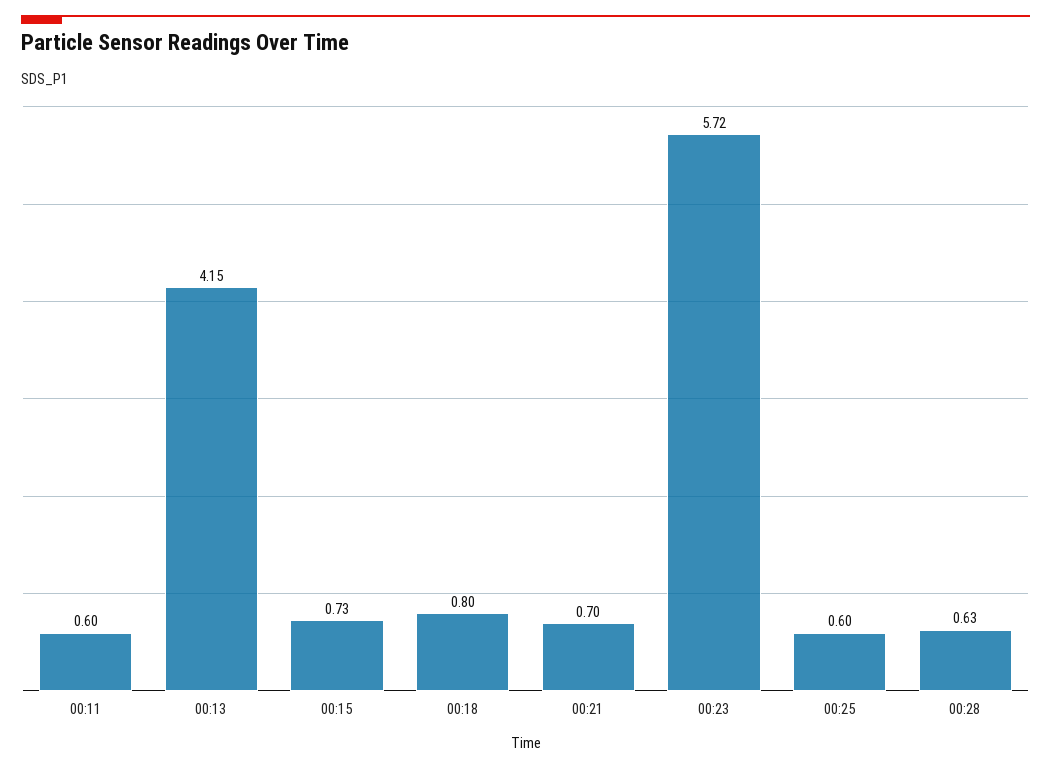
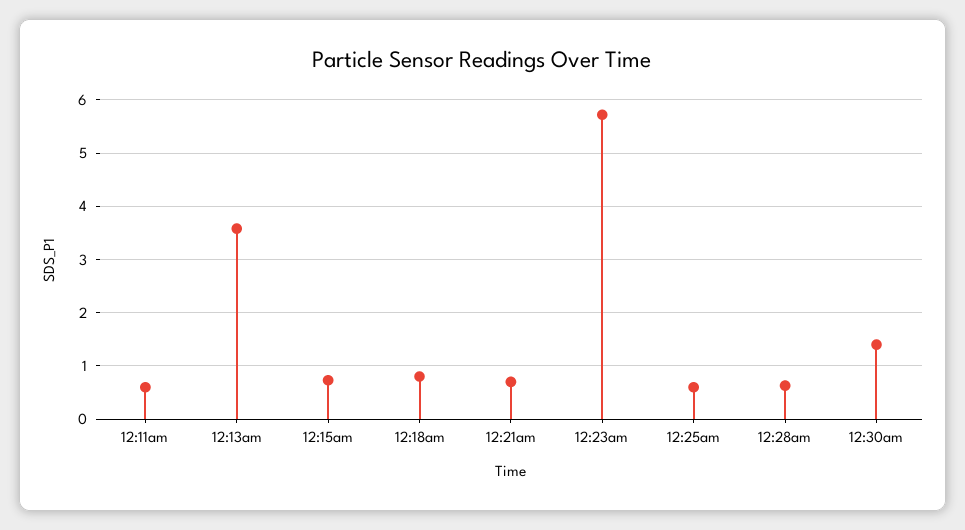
00:13: 4.15 -> 3.6
12:30am: none -> 1.4

